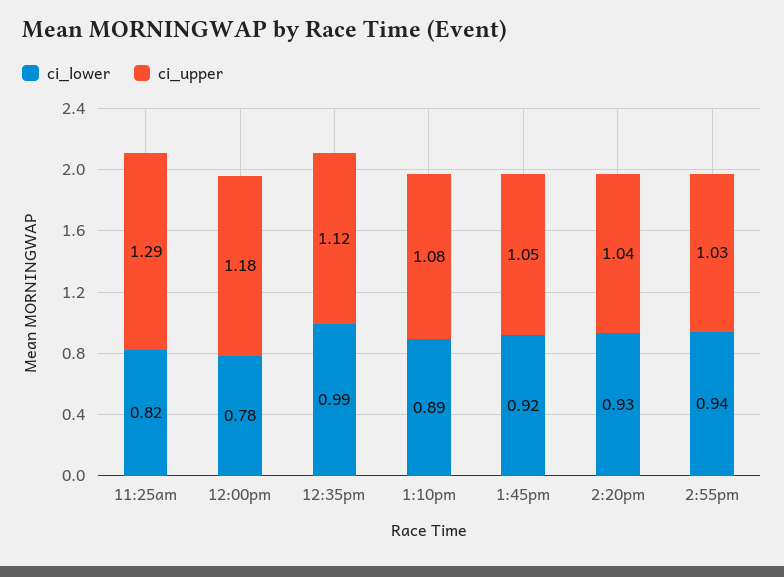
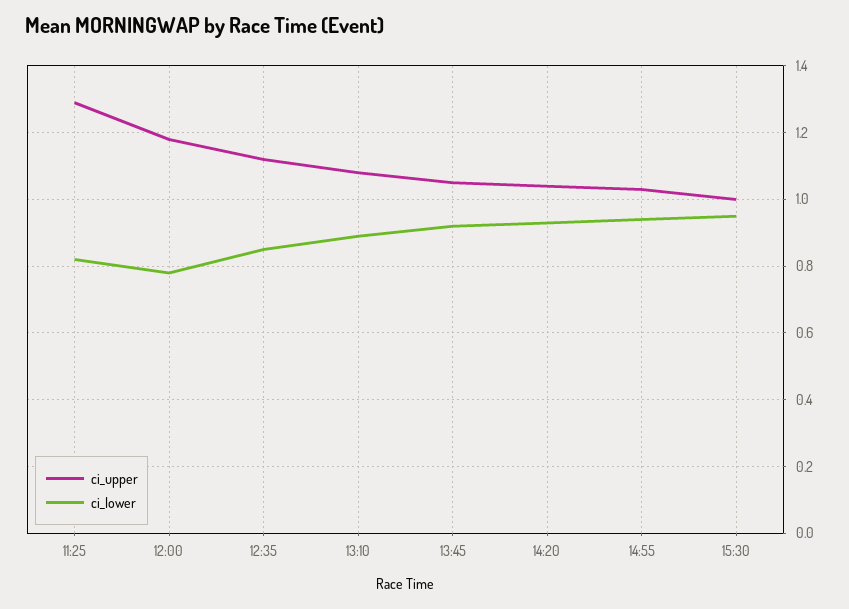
ci_lower, 12:35pm: 0.99 -> 0.85
ci_upper, 15:30: none -> 1
ci_lower, 15:30: none -> 0.95

